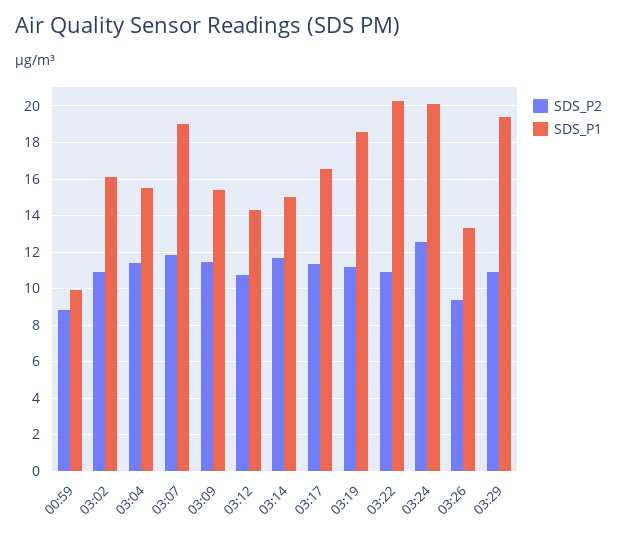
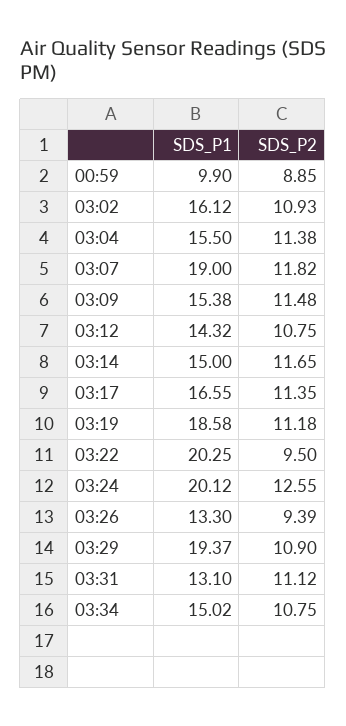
SDS_P2, 03:22: 11 -> 9.5
SDS_P1, 03:31: none -> 13.1
SDS_P2, 03:31: none -> 11.12
SDS_P1, 03:34: none -> 15.02
SDS_P2, 03:34: none -> 10.75

